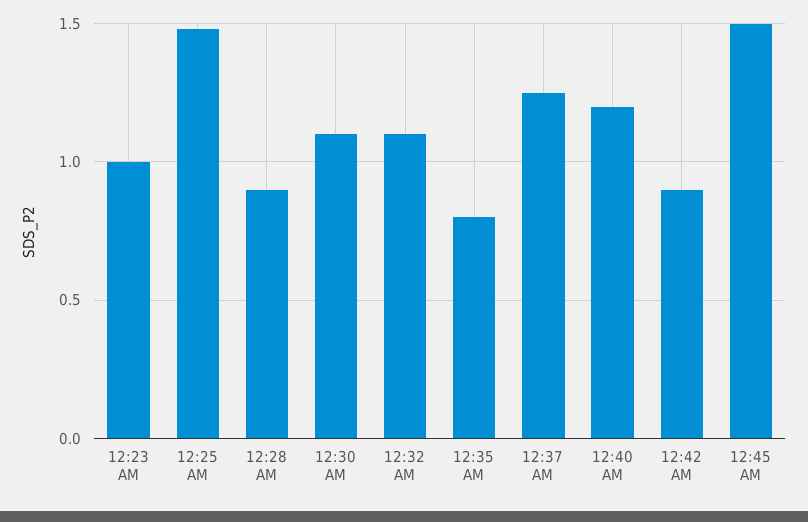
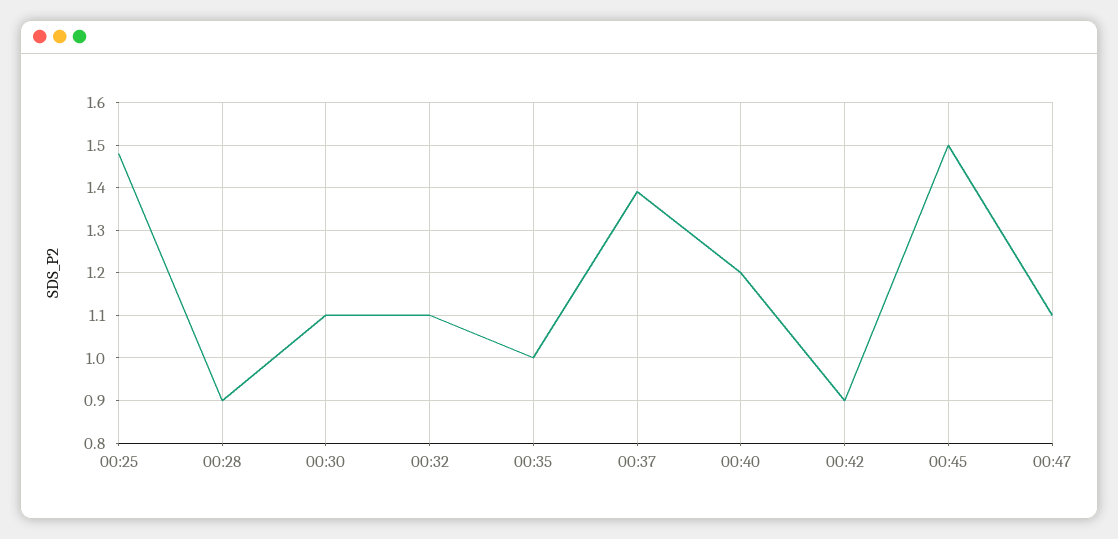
12:23 AM: 1 -> none
12:35 AM: 0.8 -> 1
12:37 AM: 1.25 -> 1.4
00:47: none -> 1.1

